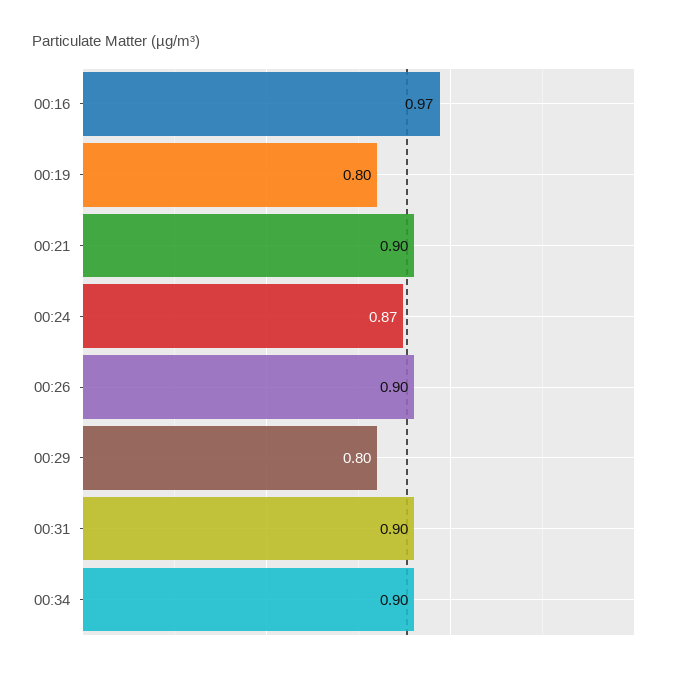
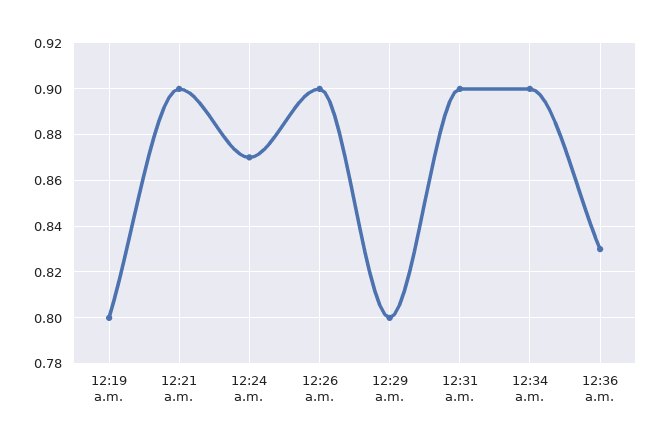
00:16: 0.97 -> none
12:36 a.m.: none -> 0.83

